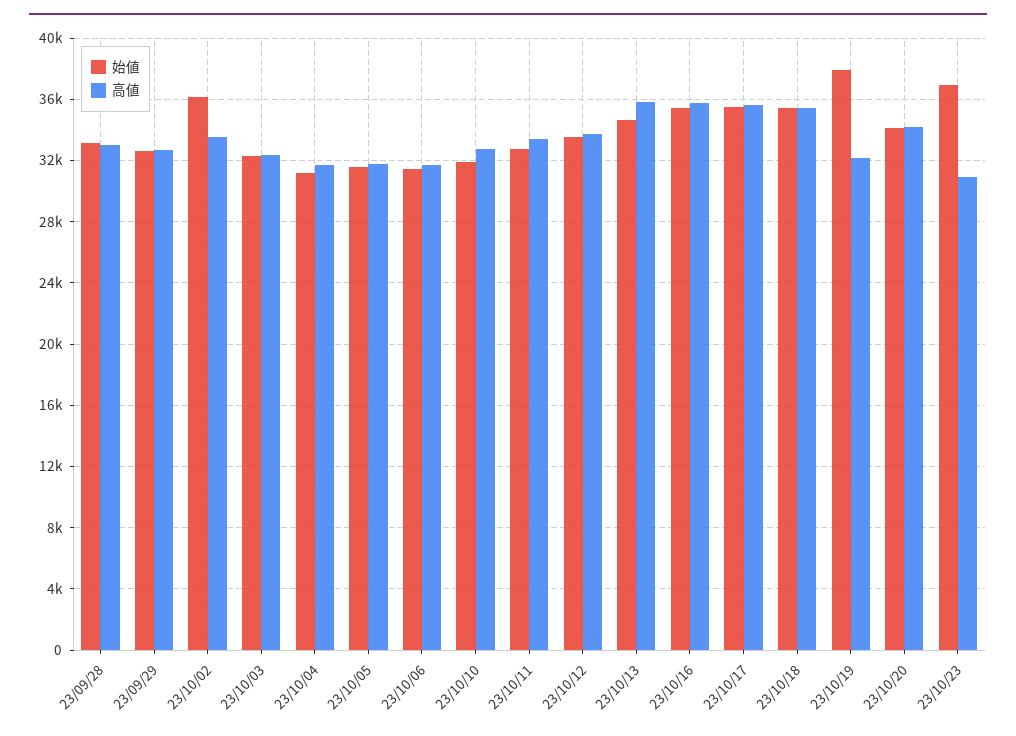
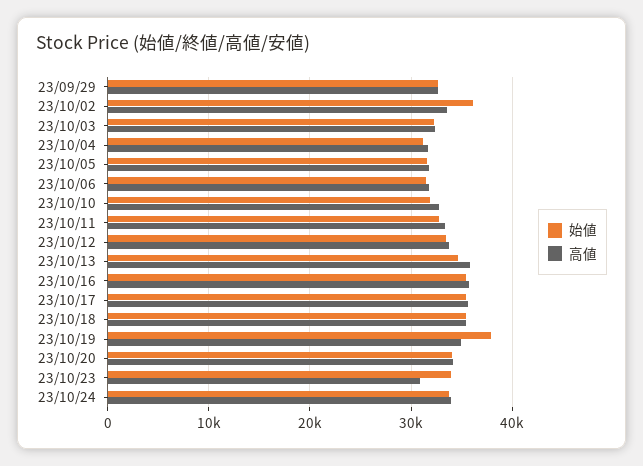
始値, 23/09/28: 33000 -> none
高値, 23/09/28: 33000 -> none
高値, 23/10/19: 32000 -> 35000
始値, 23/10/23: 37000 -> 34000
始値, 23/10/24: none -> 34000
高値, 23/10/24: none -> 34000

